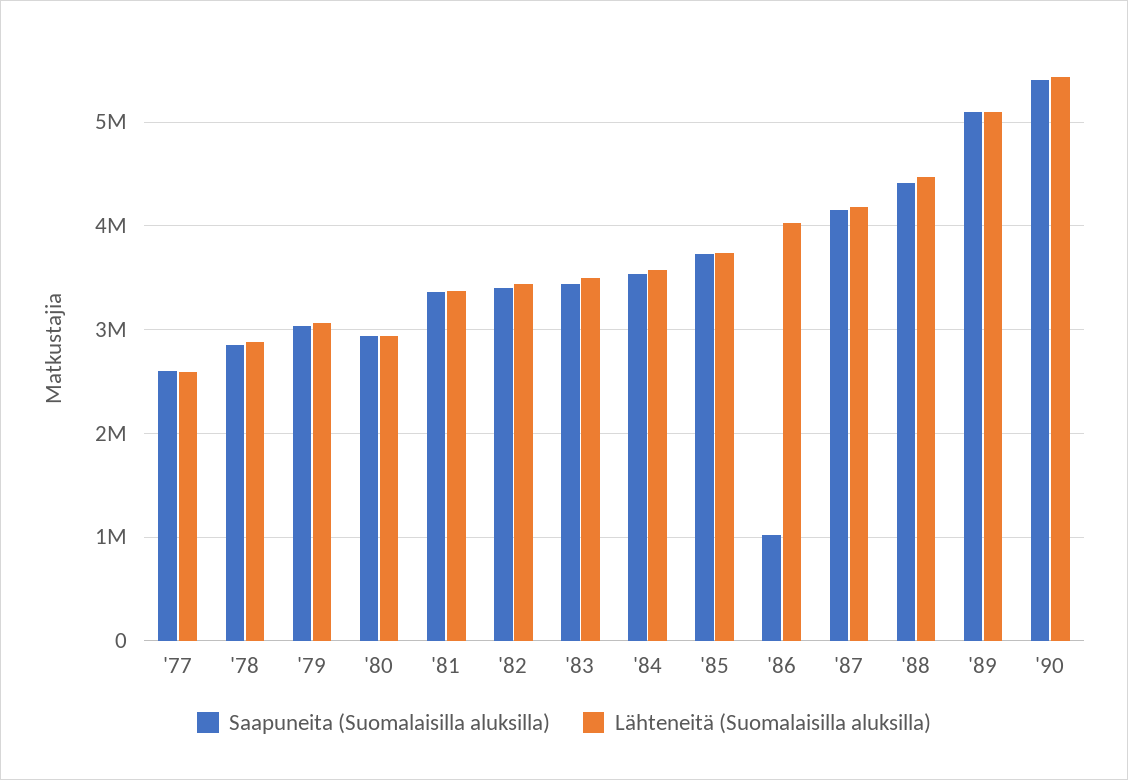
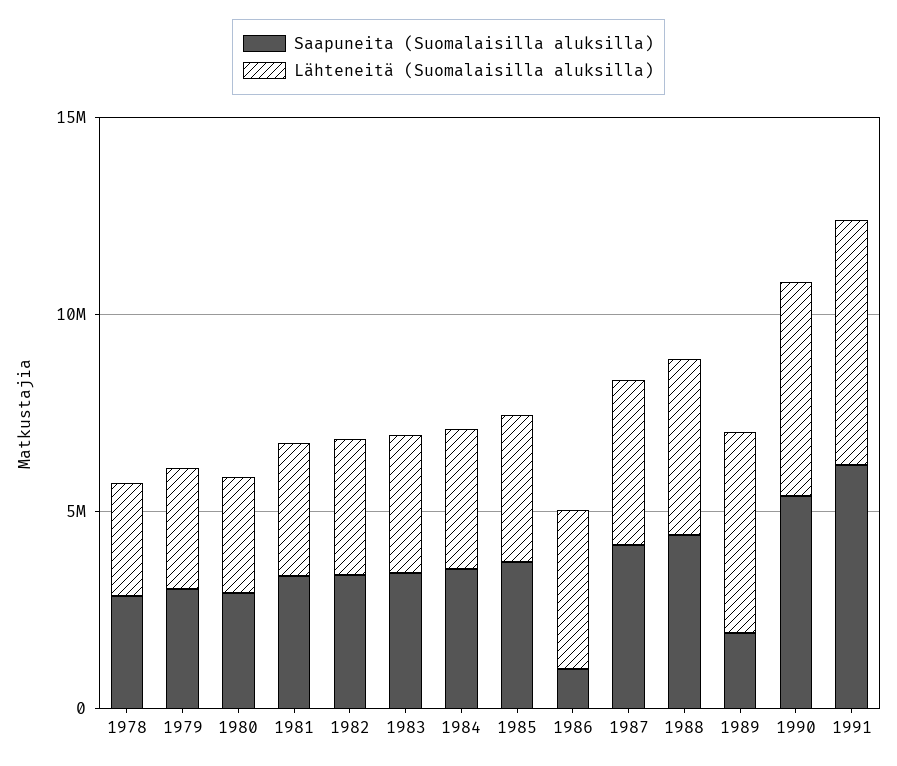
Saapuneita (Suomalaisilla aluksilla), '77: 2600000 -> none
Lähteneitä (Suomalaisilla aluksilla), '77: 2600000 -> none
Saapuneita (Suomalaisilla aluksilla), '89: 5100000 -> 2000000
Saapuneita (Suomalaisilla aluksilla), 1991: none -> 6000000
Lähteneitä (Suomalaisilla aluksilla), 1991: none -> 6000000

